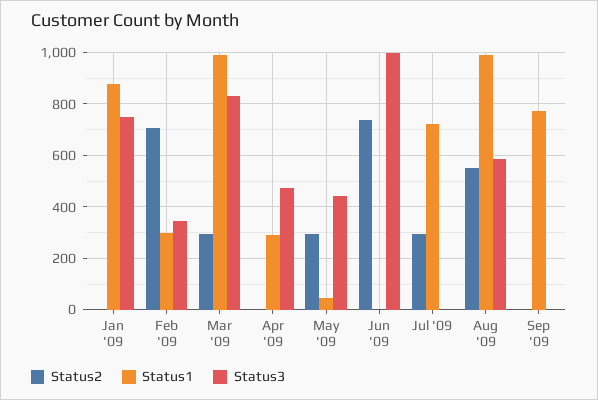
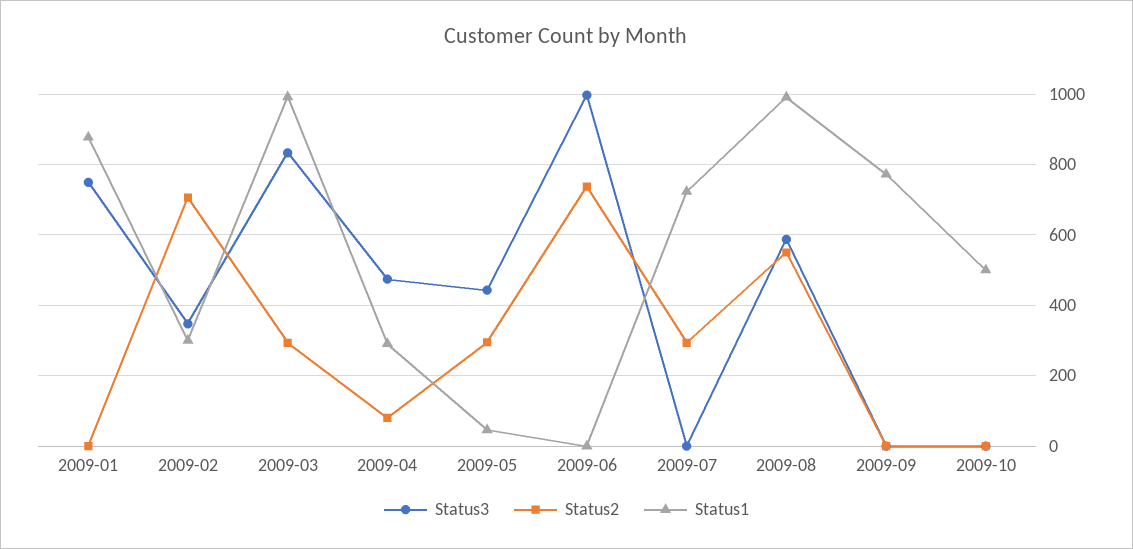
Status2, Apr '09: 0 -> 80
Status3, 2009-10: none -> 0
Status2, 2009-10: none -> 0
Status1, 2009-10: none -> 500

